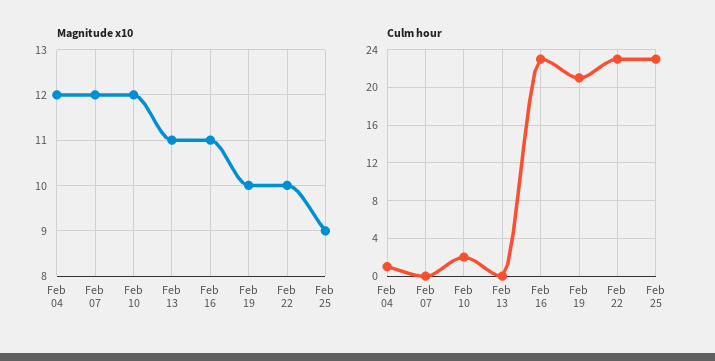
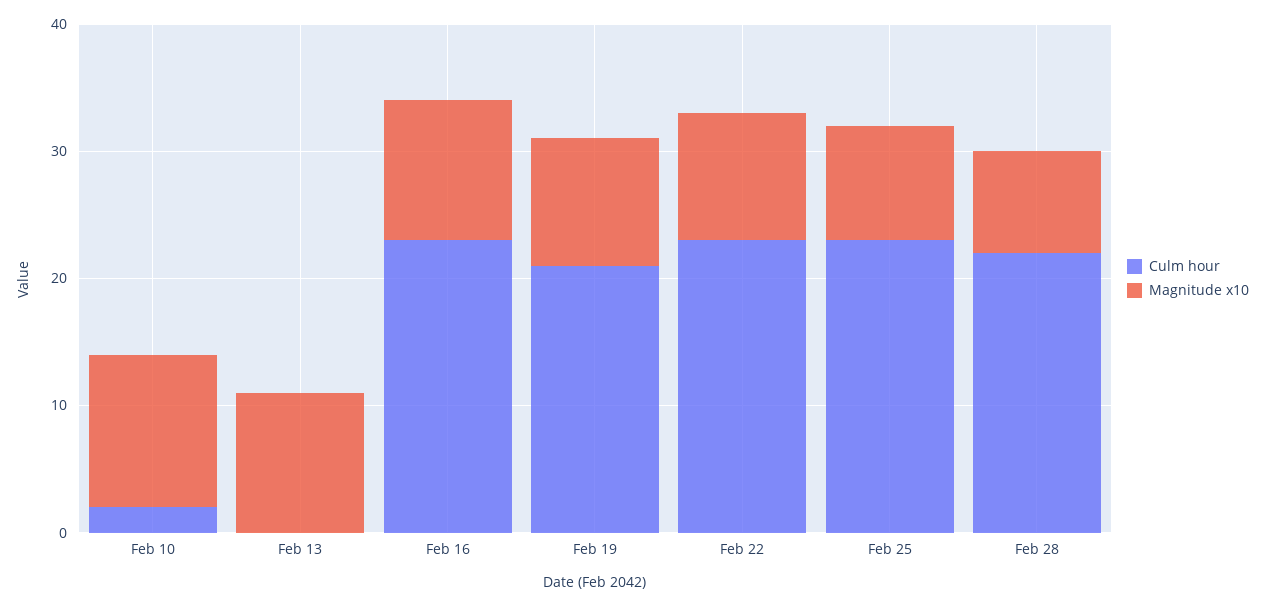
Magnitude x10, Feb 04: 12 -> none
Magnitude x10, Feb 07: 12 -> none
Culm hour, Feb 04: 1 -> none
Culm hour, Feb 07: 0 -> none
Culm hour, Feb 28: none -> 22
Magnitude x10, Feb 28: none -> 8

